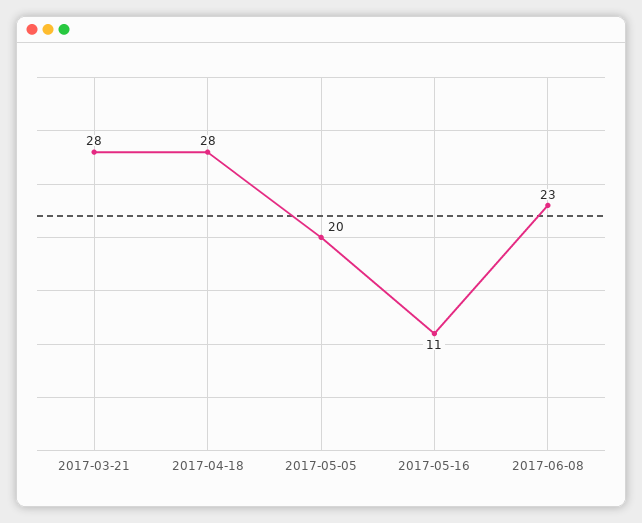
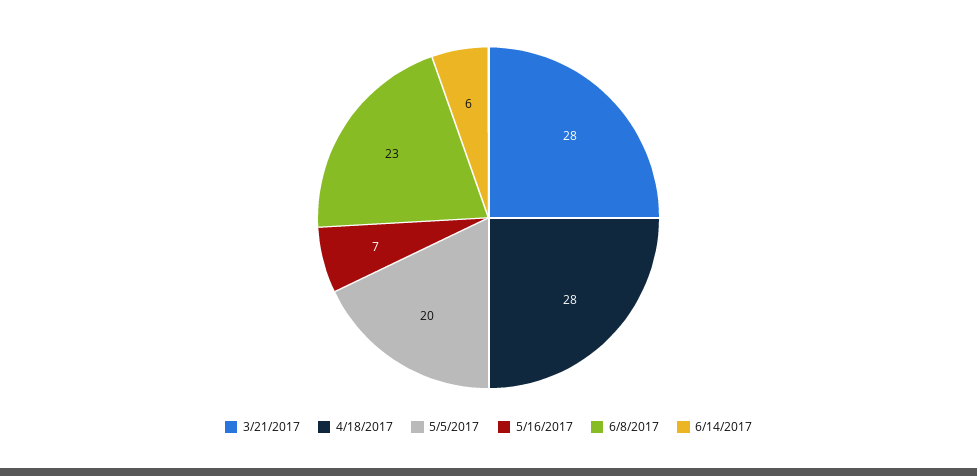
2017-05-16: 11 -> 7
6/14/2017: none -> 6

